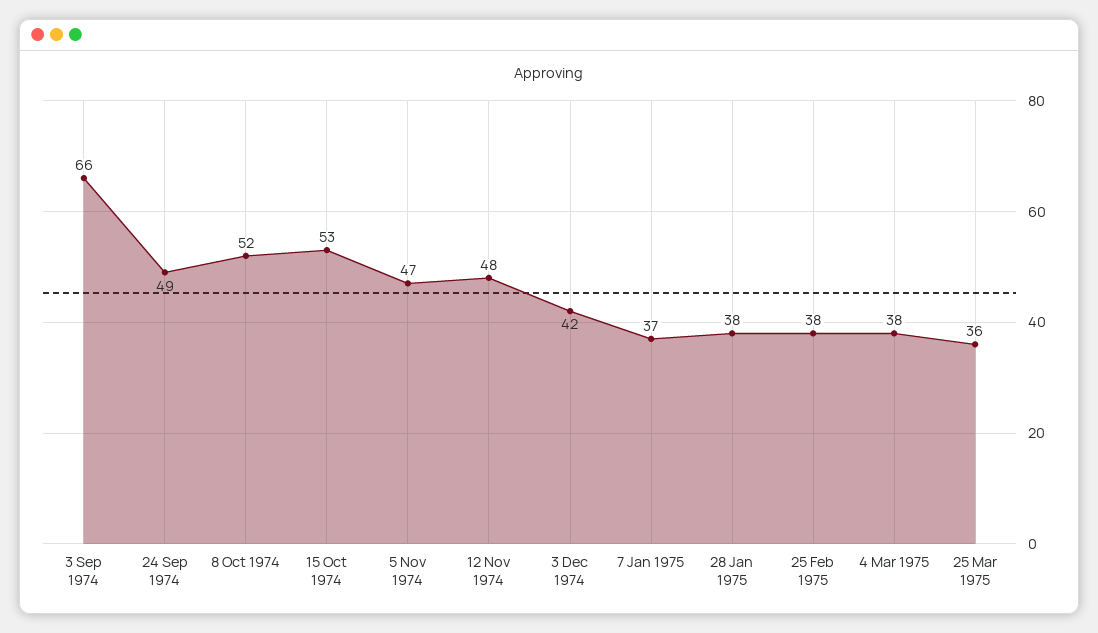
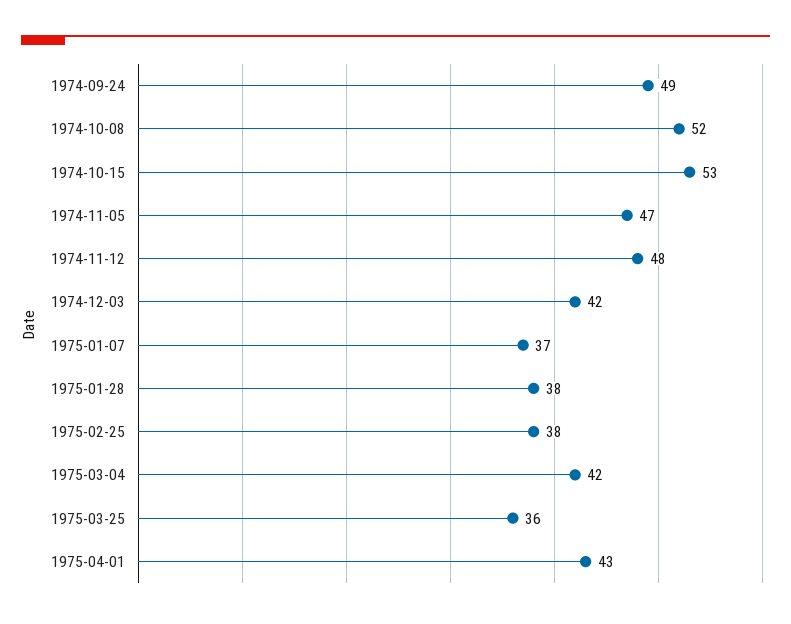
3 Sep 1974: 66 -> none
4 Mar 1975: 38 -> 42
1975-04-01: none -> 43

